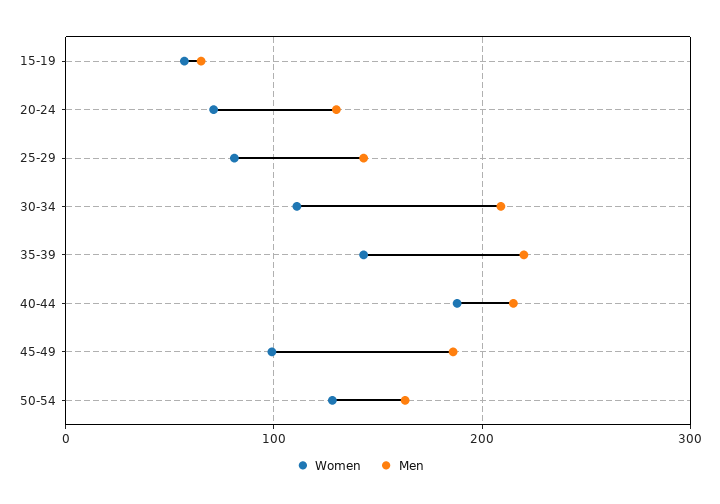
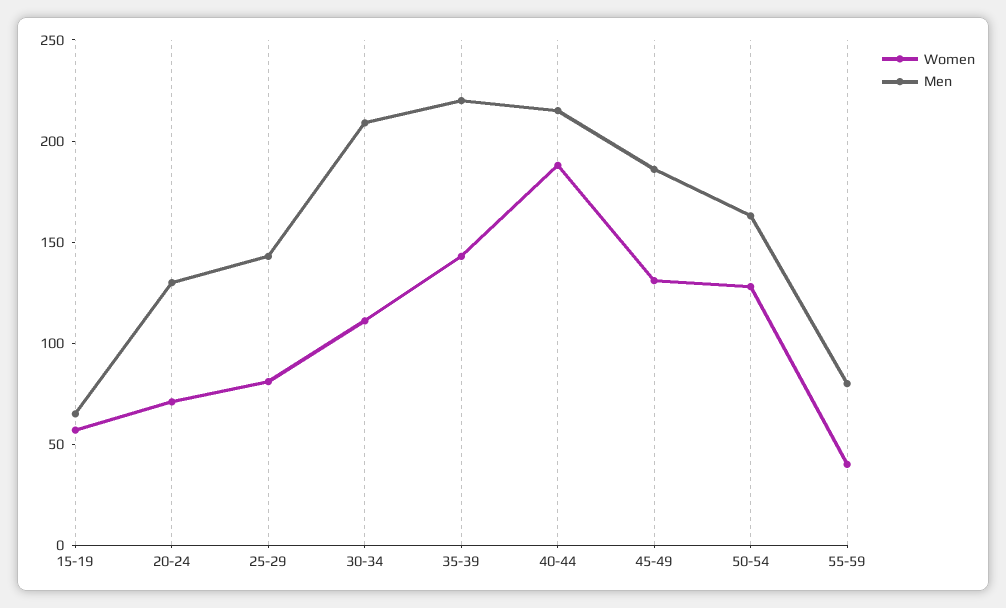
Women, 45-49: 100 -> 130
Women, 55-59: none -> 40
Men, 55-59: none -> 80

